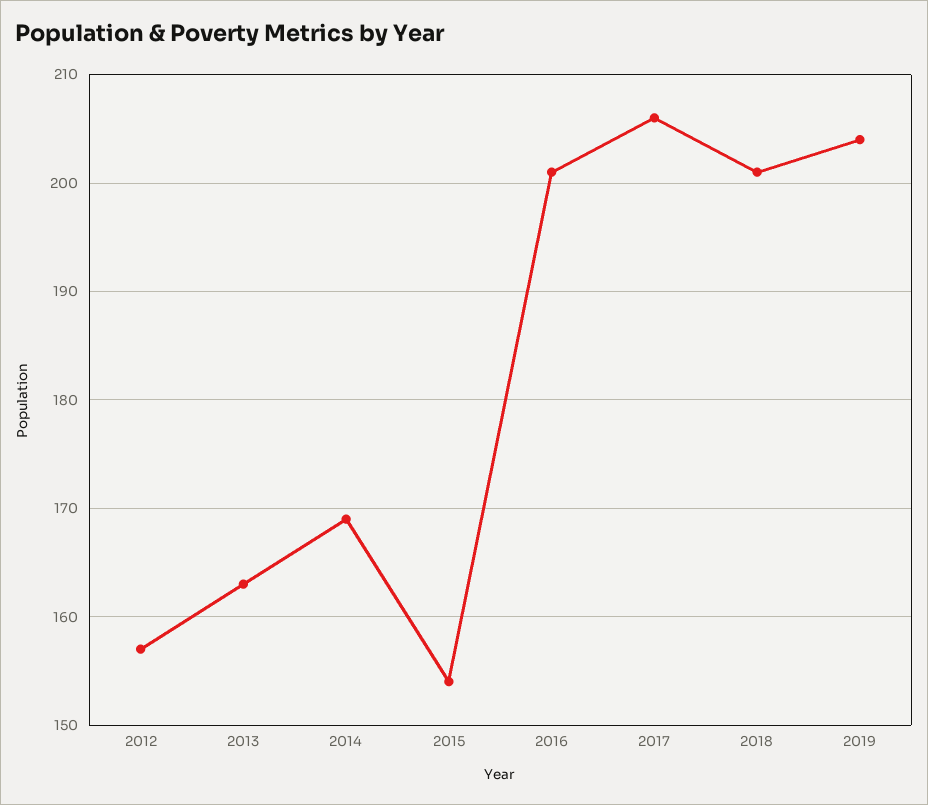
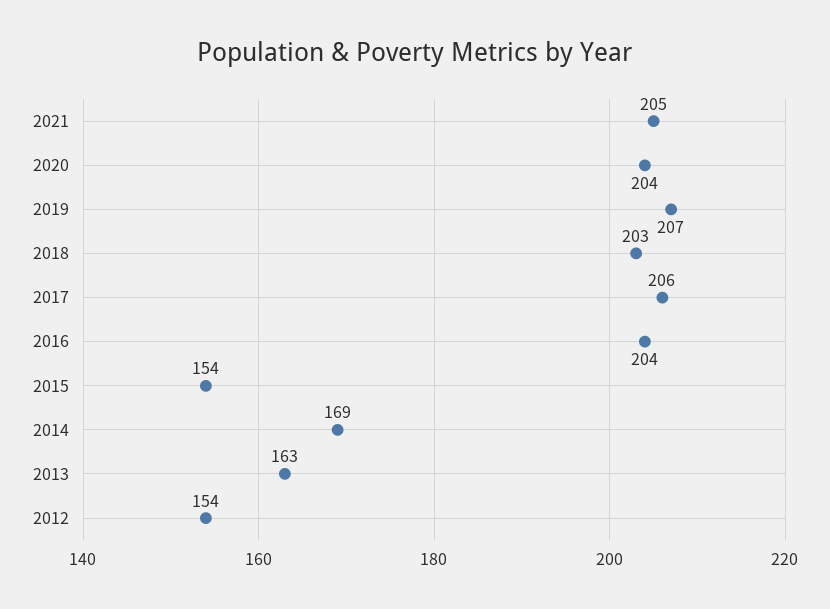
2012: 157 -> 154
2016: 201 -> 204
2018: 201 -> 203
2019: 204 -> 207
2021: none -> 205
2020: none -> 204

